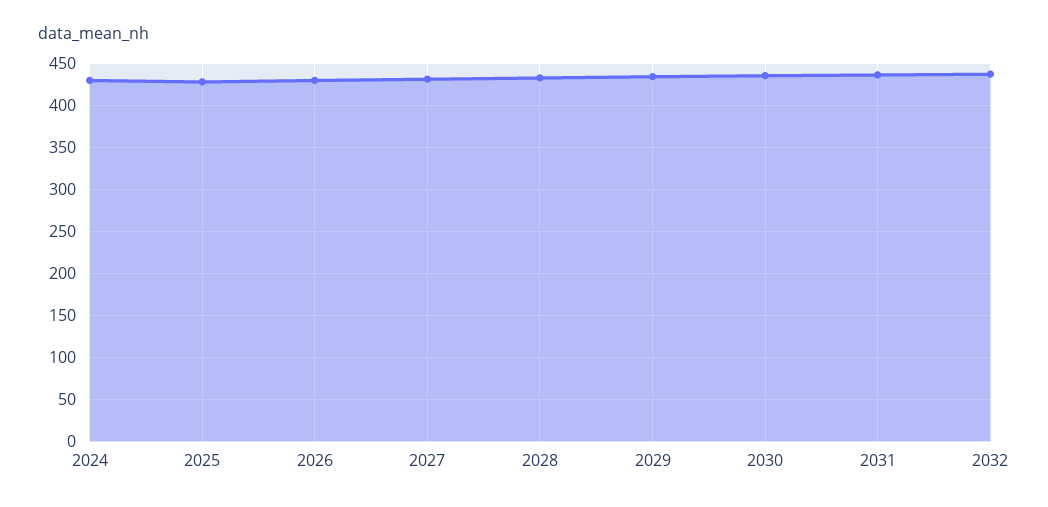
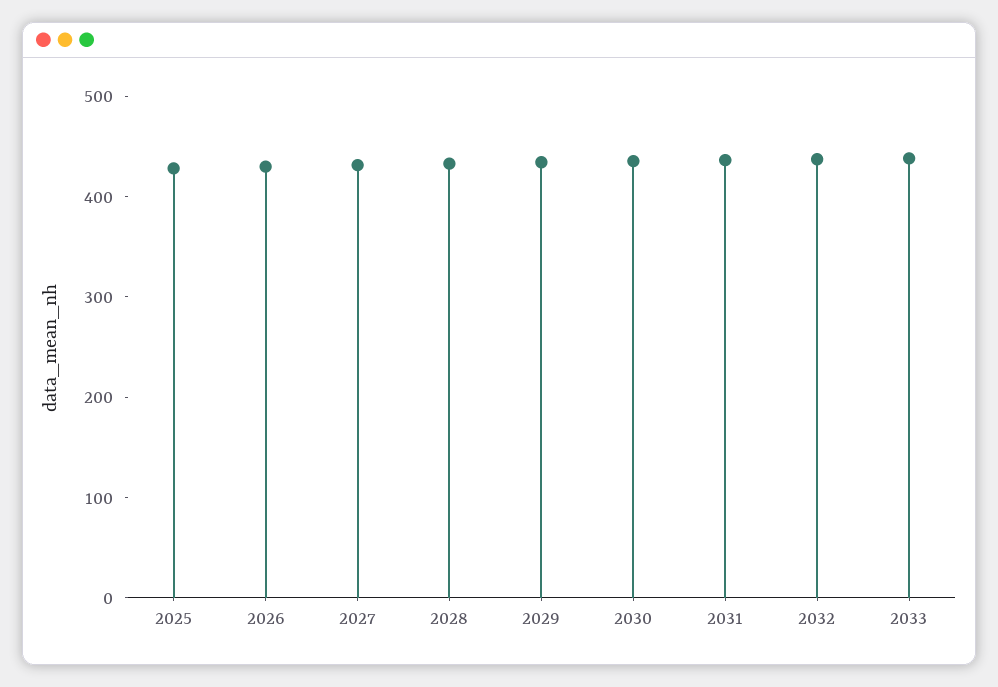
2024: 430 -> none
2033: none -> 440

